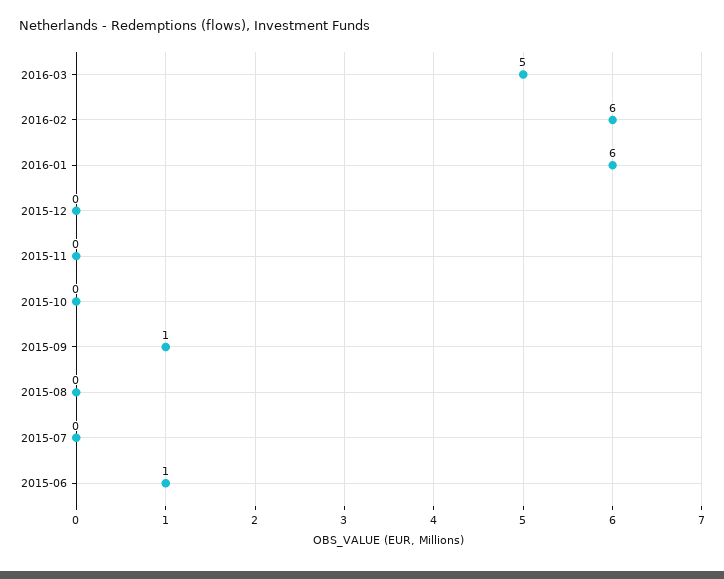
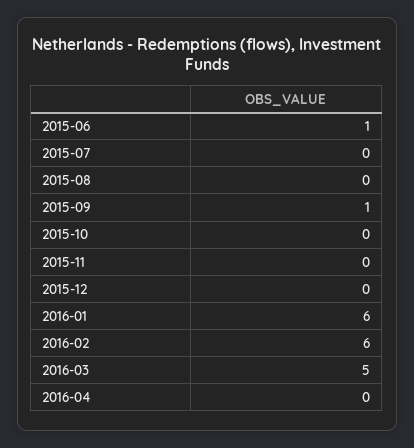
2016-04: none -> 0

